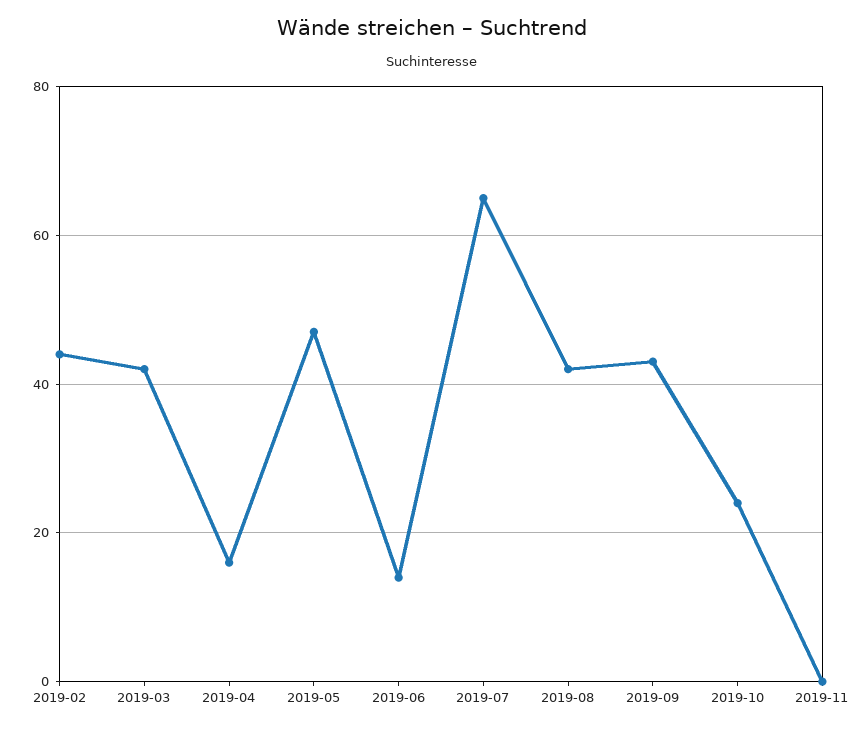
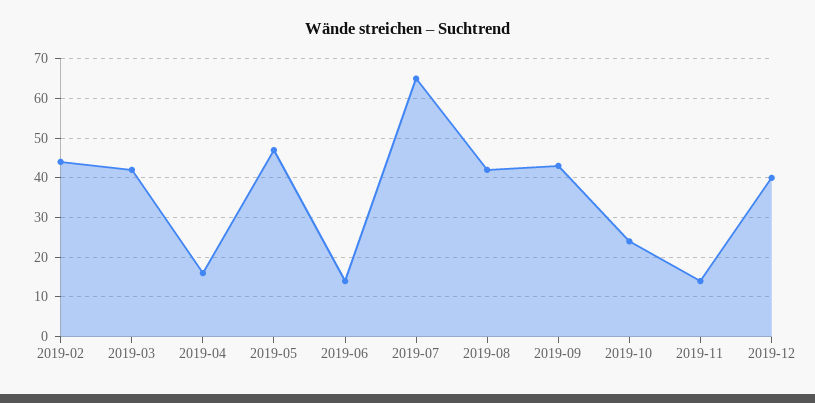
2019-11: 0 -> 15
2019-12: none -> 40

